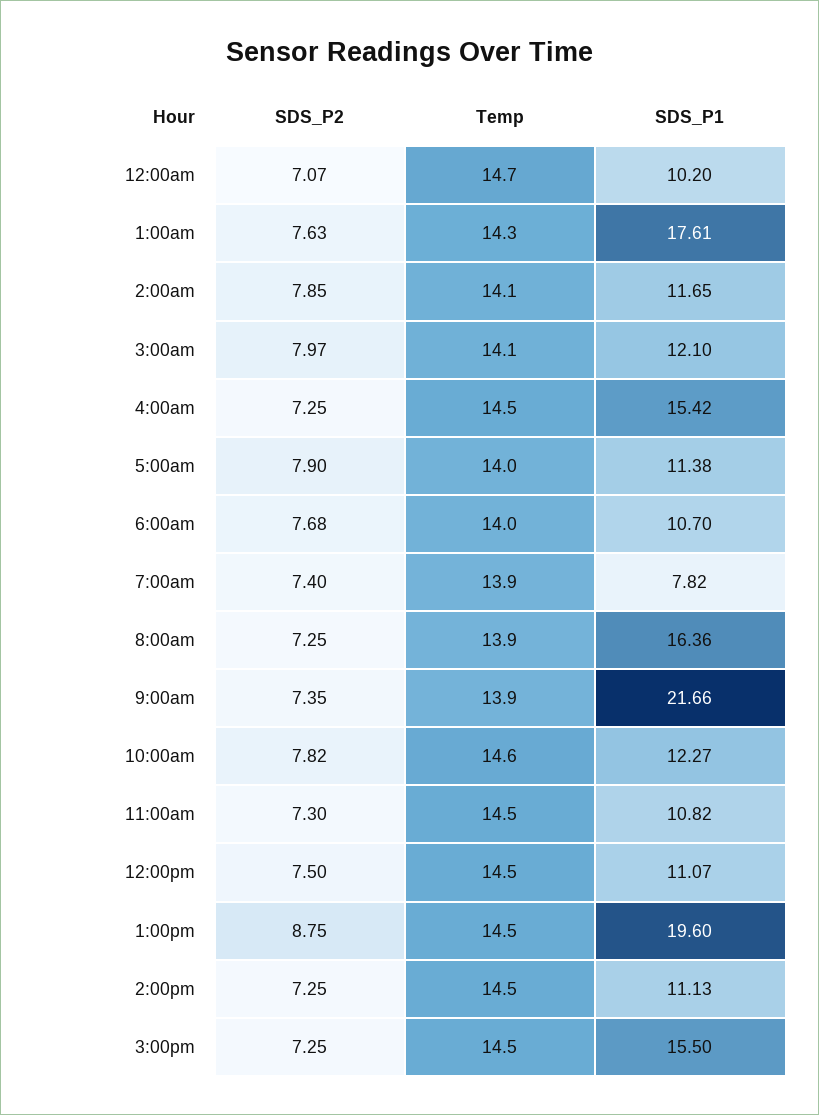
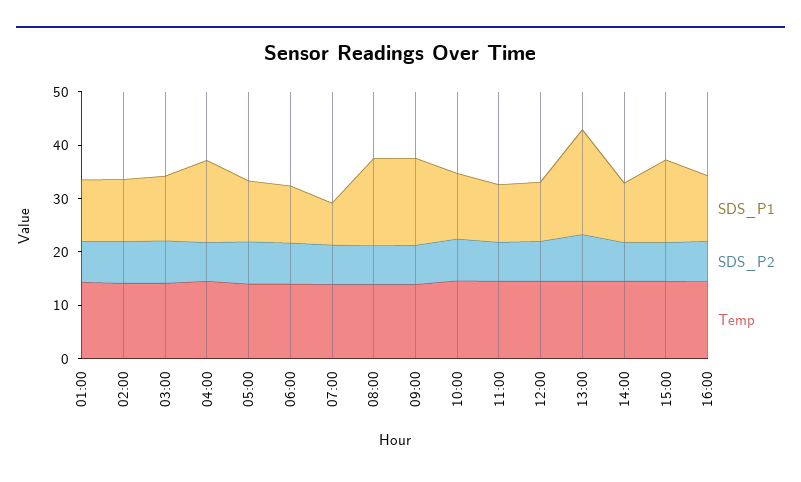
SDS_P2, 12:00am: 7.07 -> none
Temp, 12:00am: 14.7 -> none
SDS_P1, 12:00am: 10.2 -> none
SDS_P1, 1:00am: 17.61 -> 12
SDS_P1, 9:00am: 21.66 -> 16
SDS_P1, 16:00: none -> 12
SDS_P2, 16:00: none -> 8
Temp, 16:00: none -> 14

